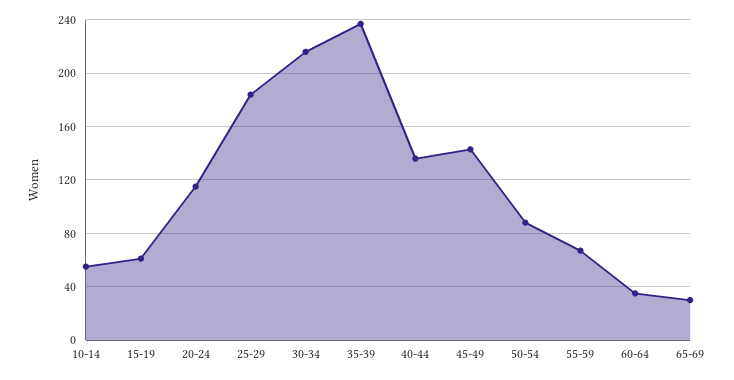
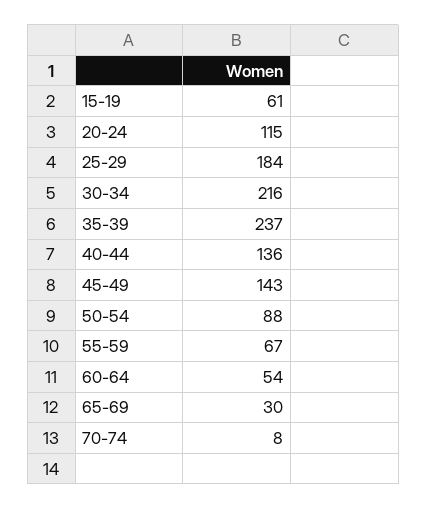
10-14: 55 -> none
60-64: 35 -> 54
70-74: none -> 8

